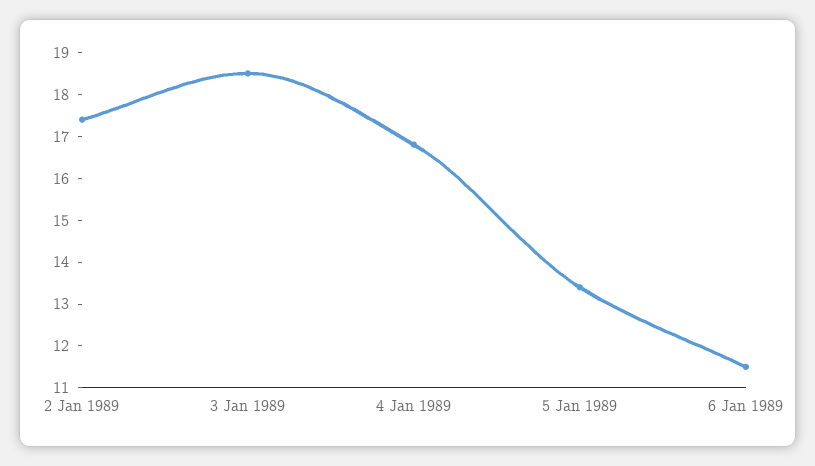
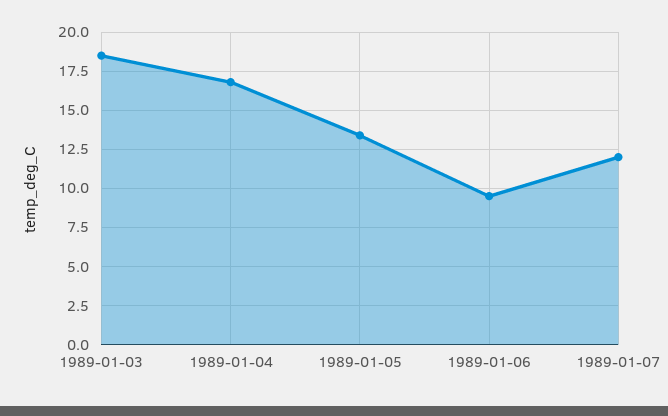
2 Jan 1989: 17.5 -> none
6 Jan 1989: 11.5 -> 9.5
1989-01-07: none -> 12

